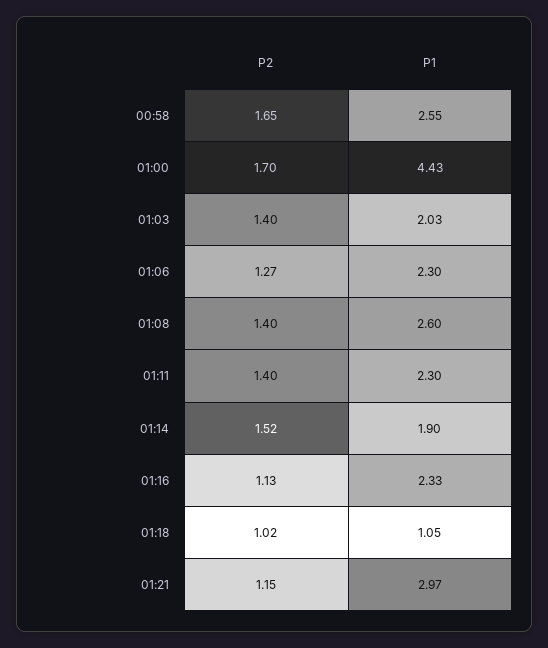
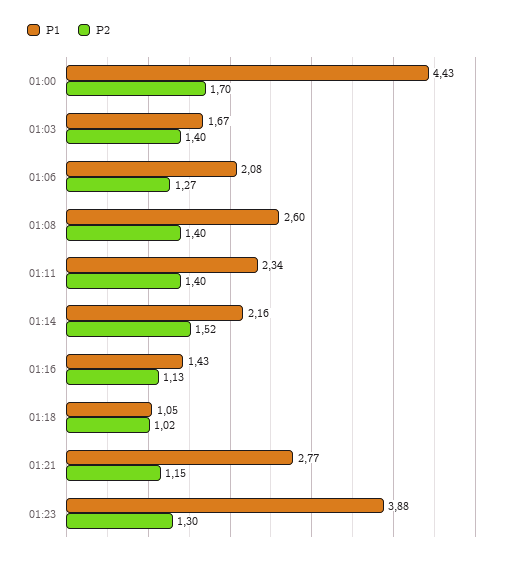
P2, 00:58: 1.65 -> none
P1, 00:58: 2.55 -> none
P1, 01:03: 2.03 -> 1.67
P1, 01:06: 2.3 -> 2.08
P1, 01:11: 2.3 -> 2.34
P1, 01:14: 1.9 -> 2.16
P1, 01:16: 2.33 -> 1.43
P1, 01:21: 2.97 -> 2.77
P1, 01:23: none -> 3.88
P2, 01:23: none -> 1.3

